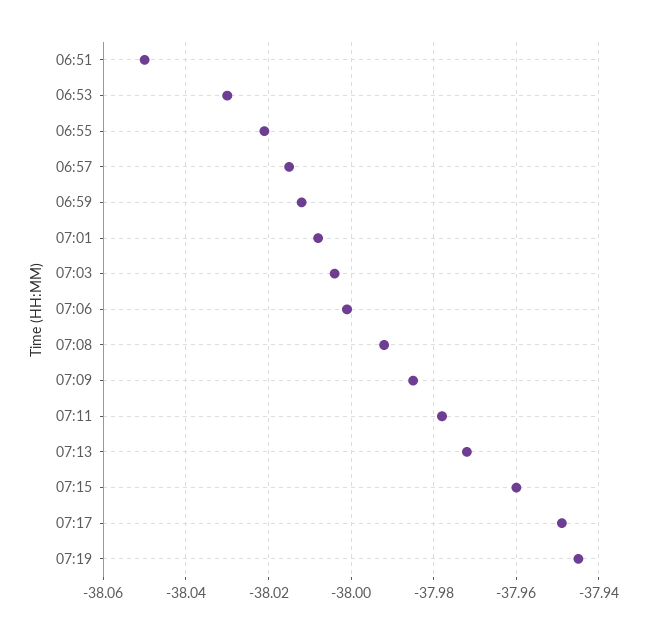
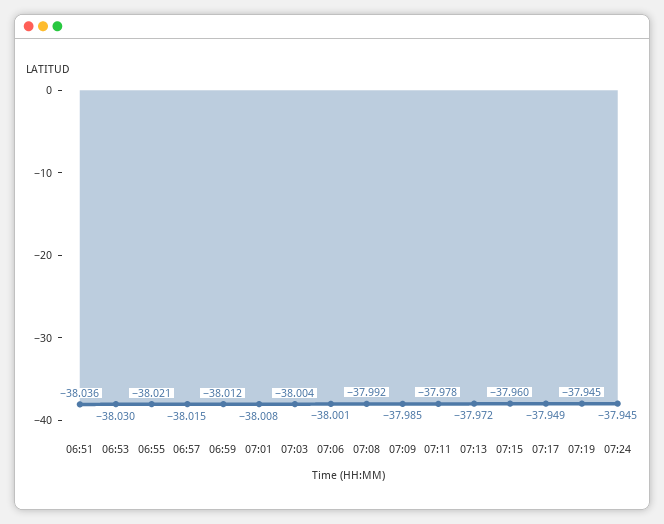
06:51: -38.05 -> -38.036
07:24: none -> -37.945

